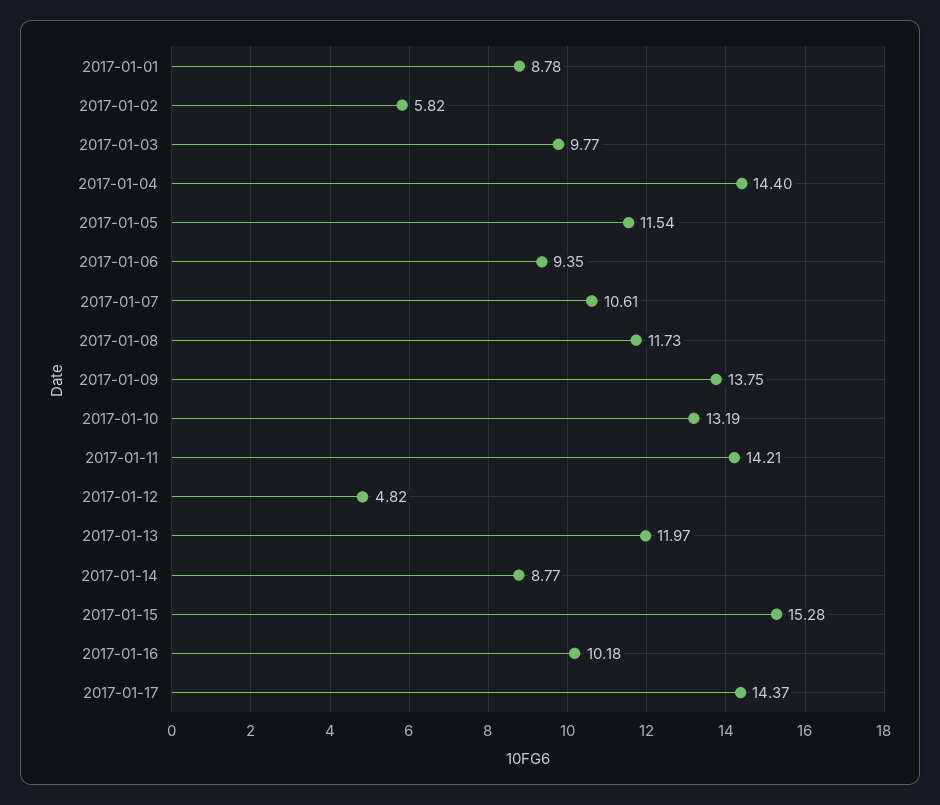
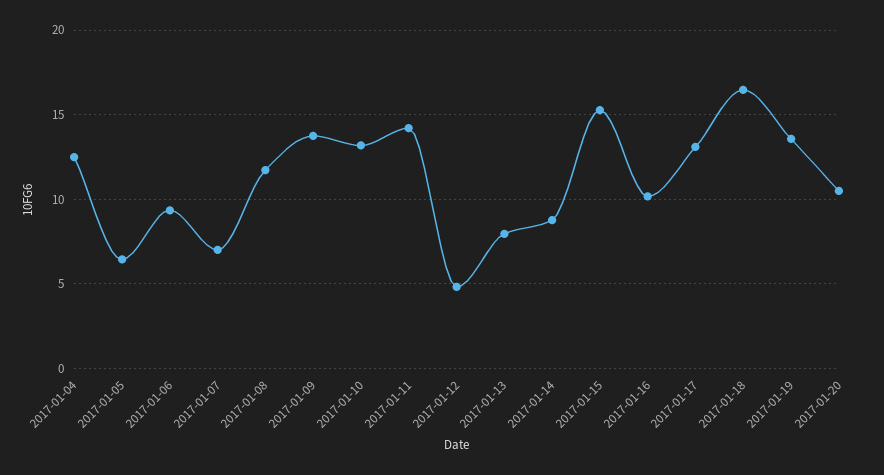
2017-01-01: 8.78 -> none
2017-01-02: 5.82 -> none
2017-01-03: 9.77 -> none
2017-01-04: 14.4 -> 12.5
2017-01-05: 11.54 -> 6.5
2017-01-07: 10.61 -> 7
2017-01-13: 11.97 -> 8
2017-01-17: 14.37 -> 13
2017-01-18: none -> 16.5
2017-01-19: none -> 13.5
2017-01-20: none -> 10.5

